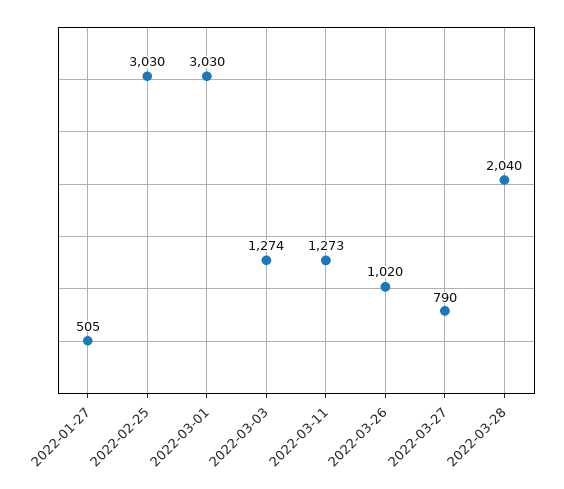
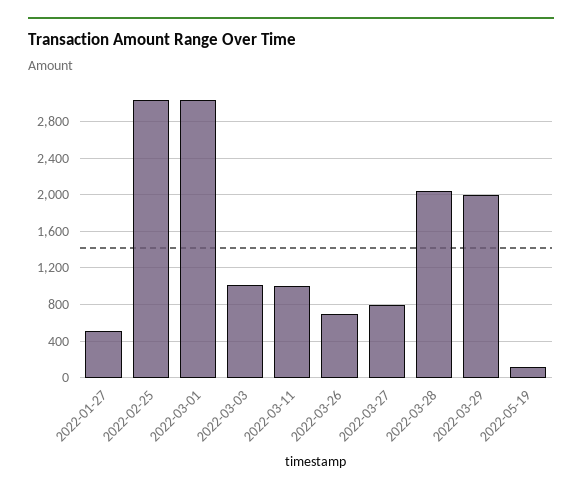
2022-03-03: 1274 -> 1000
2022-03-11: 1273 -> 1000
2022-03-26: 1020 -> 700
2022-03-29: none -> 2000
2022-05-19: none -> 100

